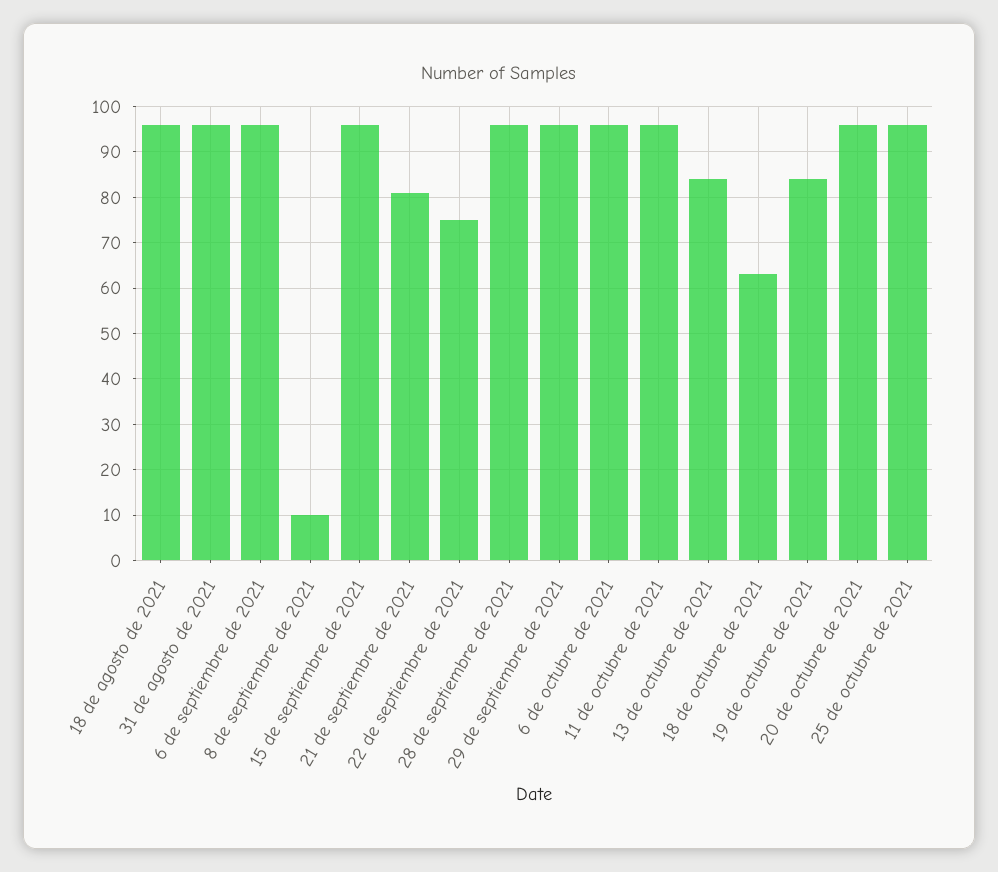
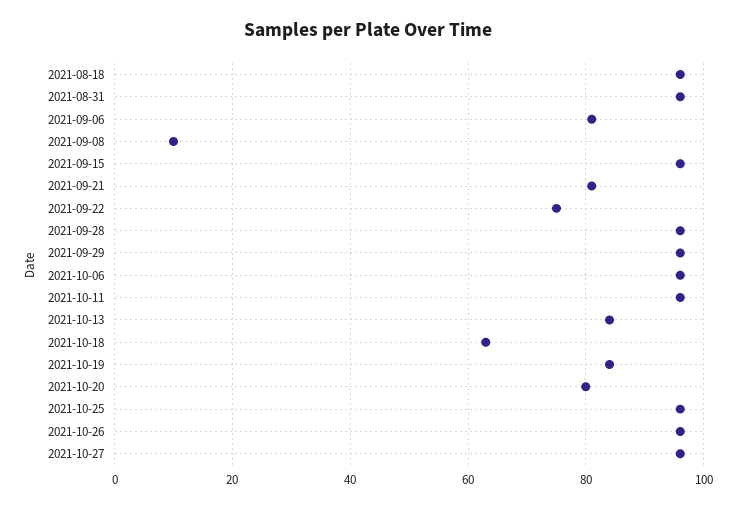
6 de septiembre de 2021: 95 -> 80
20 de octubre de 2021: 95 -> 80
2021-10-26: none -> 95
2021-10-27: none -> 95

